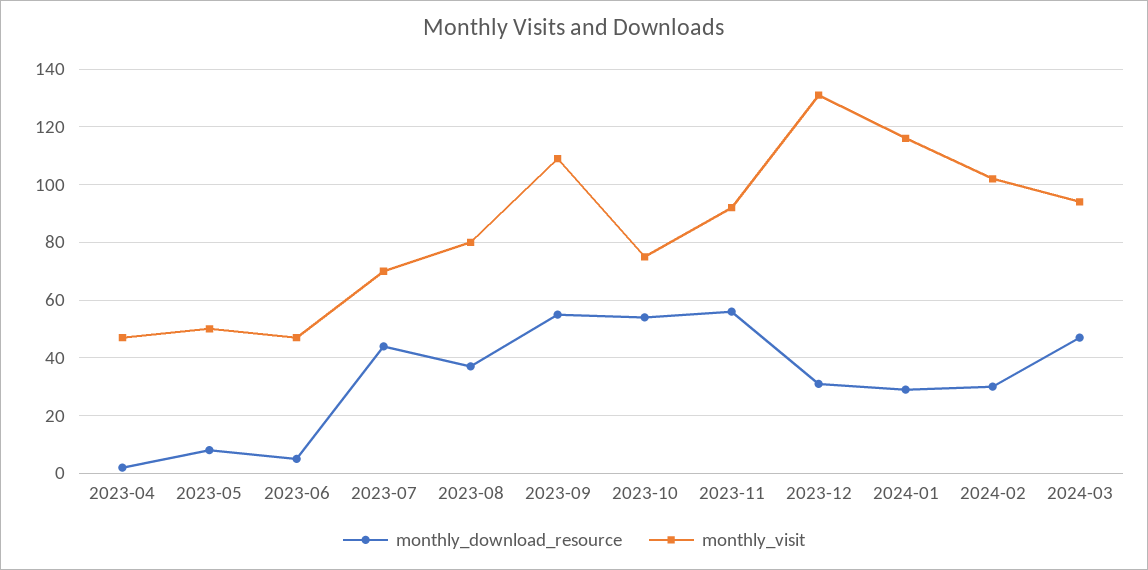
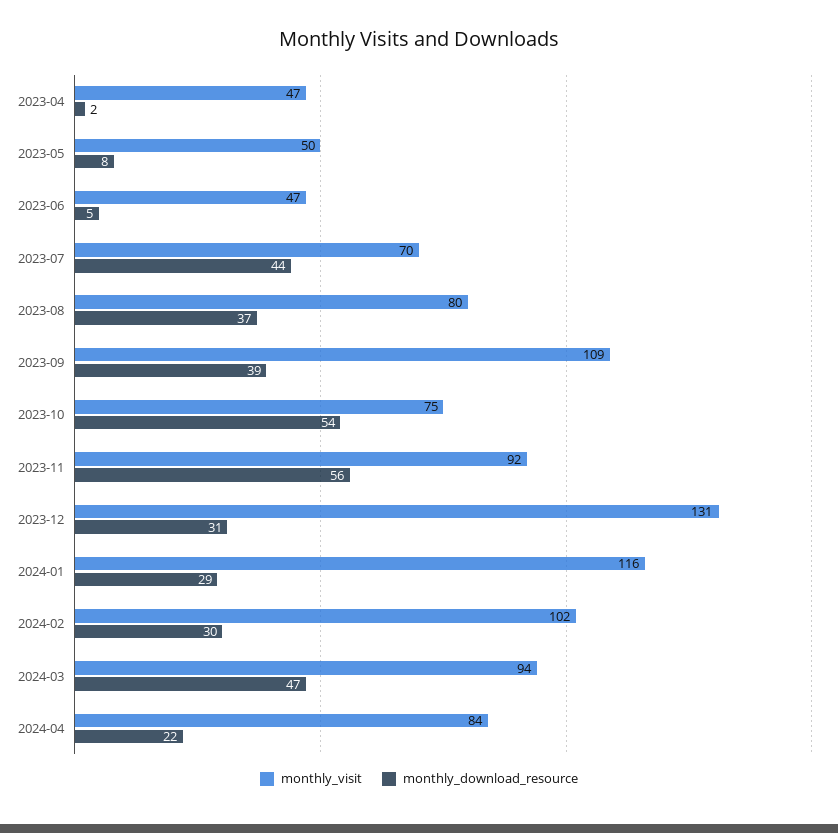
monthly_download_resource, 2023-09: 55 -> 39
monthly_visit, 2024-04: none -> 84
monthly_download_resource, 2024-04: none -> 22

